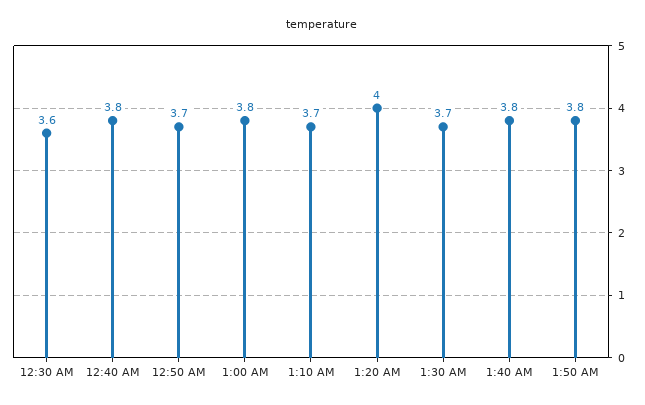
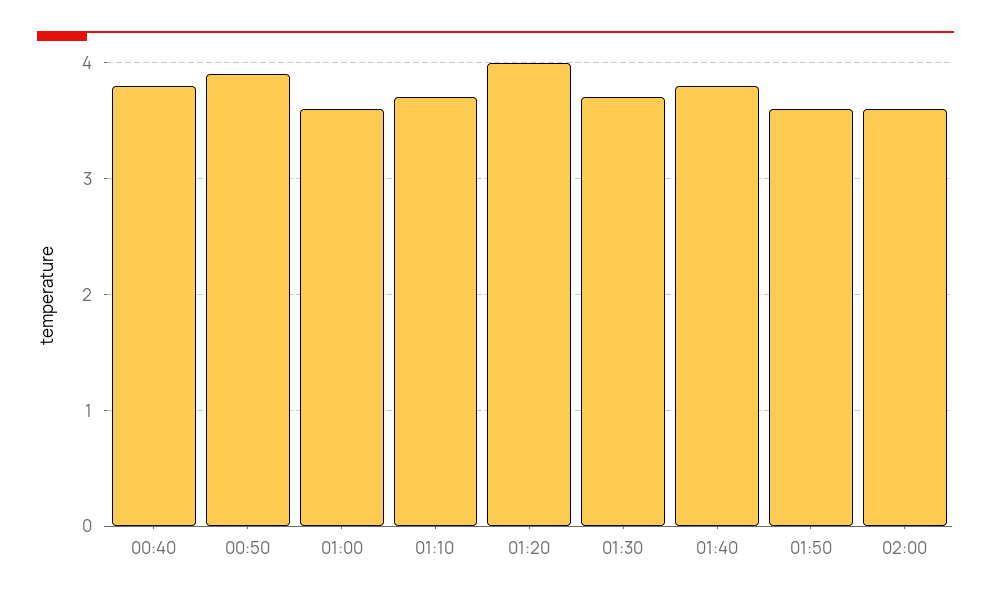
12:30 AM: 3.6 -> none
12:50 AM: 3.7 -> 3.9
1:00 AM: 3.8 -> 3.6
1:50 AM: 3.8 -> 3.6
02:00: none -> 3.6

